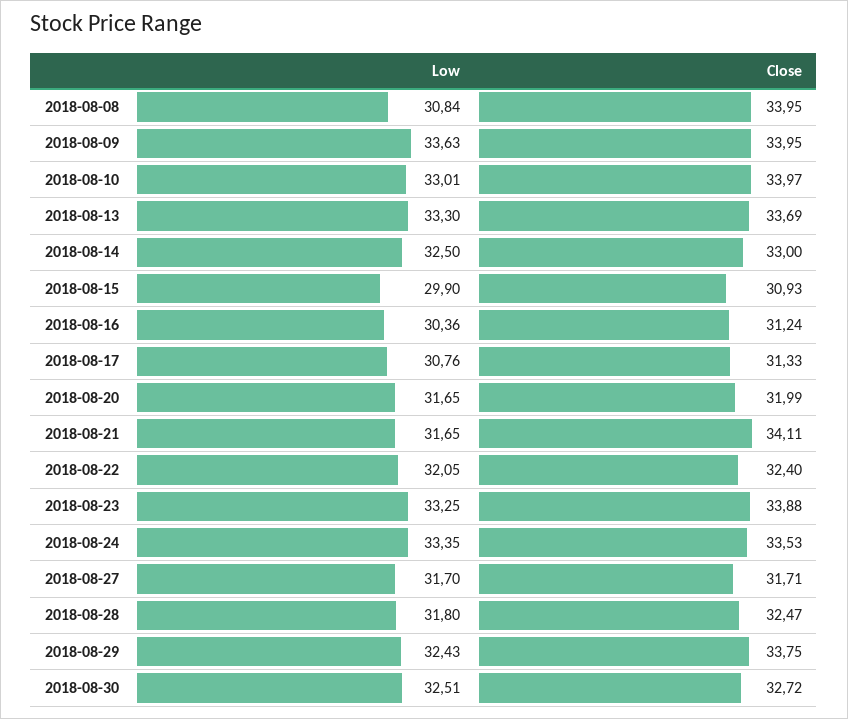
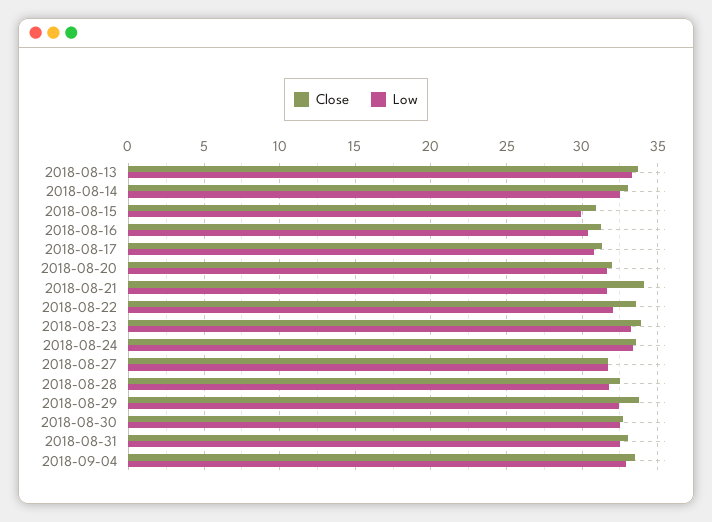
Low, 2018-08-08: 30.84 -> none
Close, 2018-08-08: 33.95 -> none
Low, 2018-08-09: 33.63 -> none
Close, 2018-08-09: 33.95 -> none
Low, 2018-08-10: 33.01 -> none
Close, 2018-08-10: 33.97 -> none
Close, 2018-08-22: 32.4 -> 33.5
Close, 2018-08-31: none -> 33
Low, 2018-08-31: none -> 32.5
Close, 2018-09-04: none -> 33.5
Low, 2018-09-04: none -> 33

